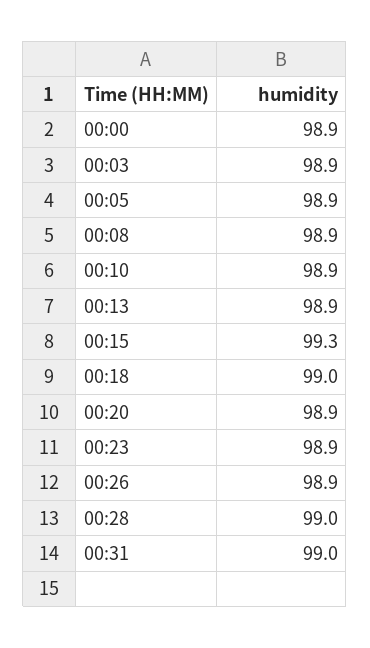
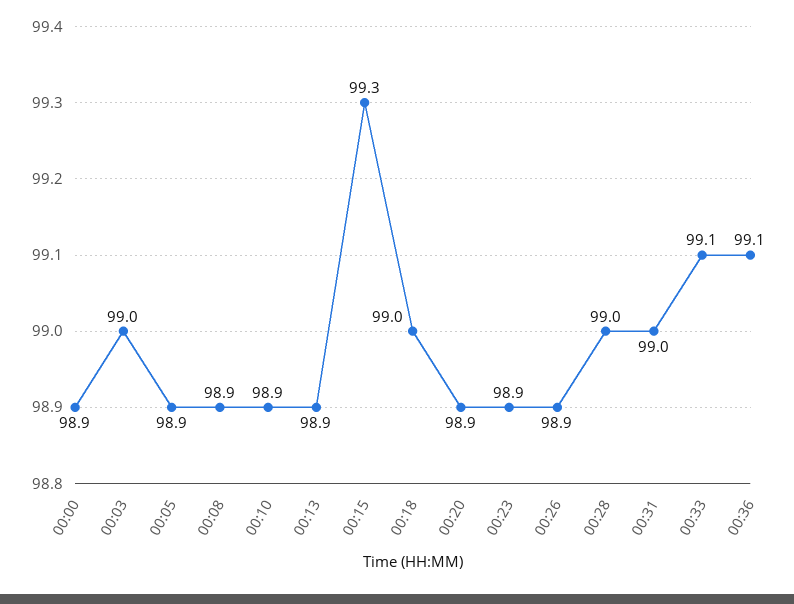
00:03: 98.9 -> 99
00:33: none -> 99.1
00:36: none -> 99.1

